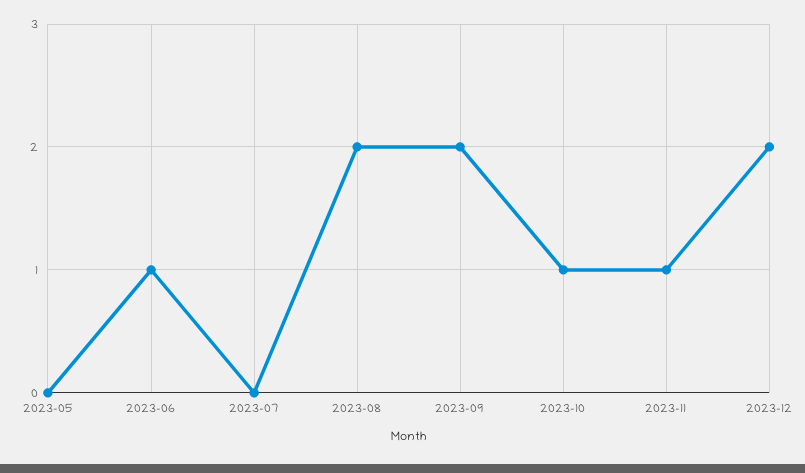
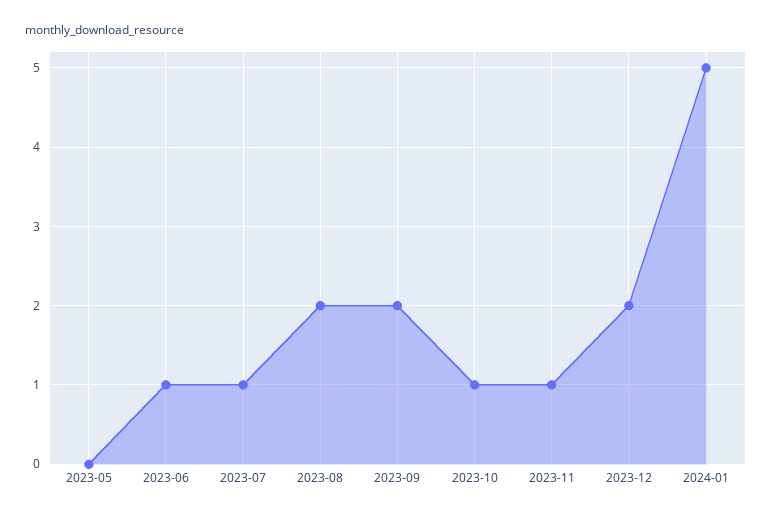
2023-07: 0 -> 1
2024-01: none -> 5

